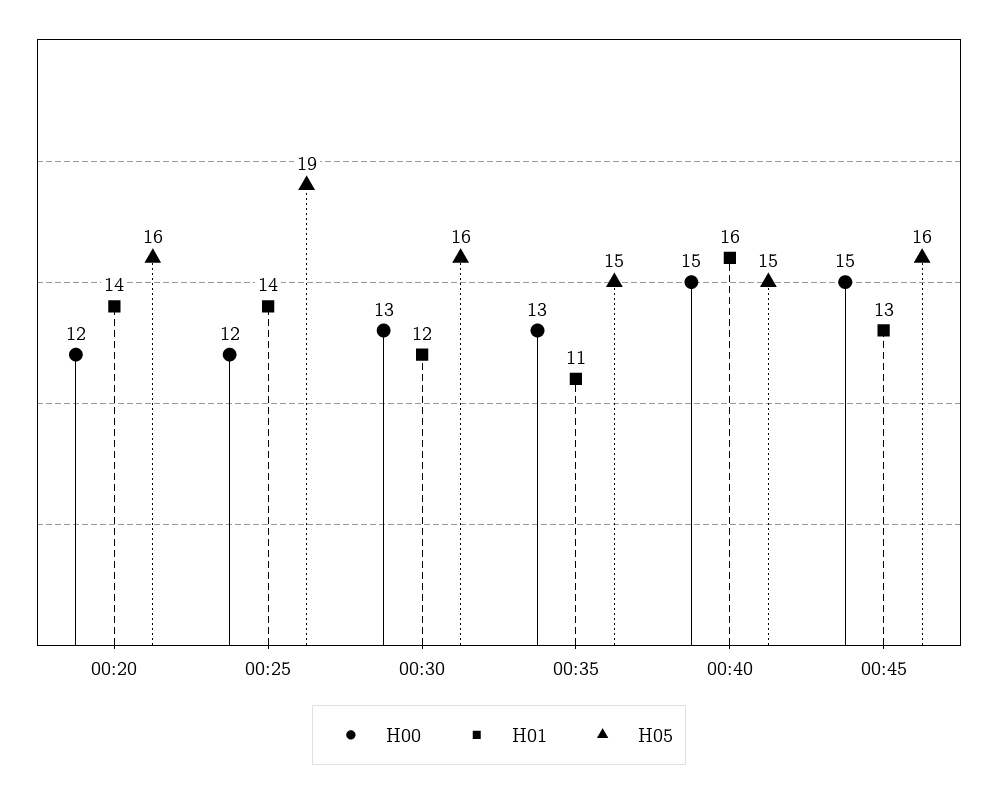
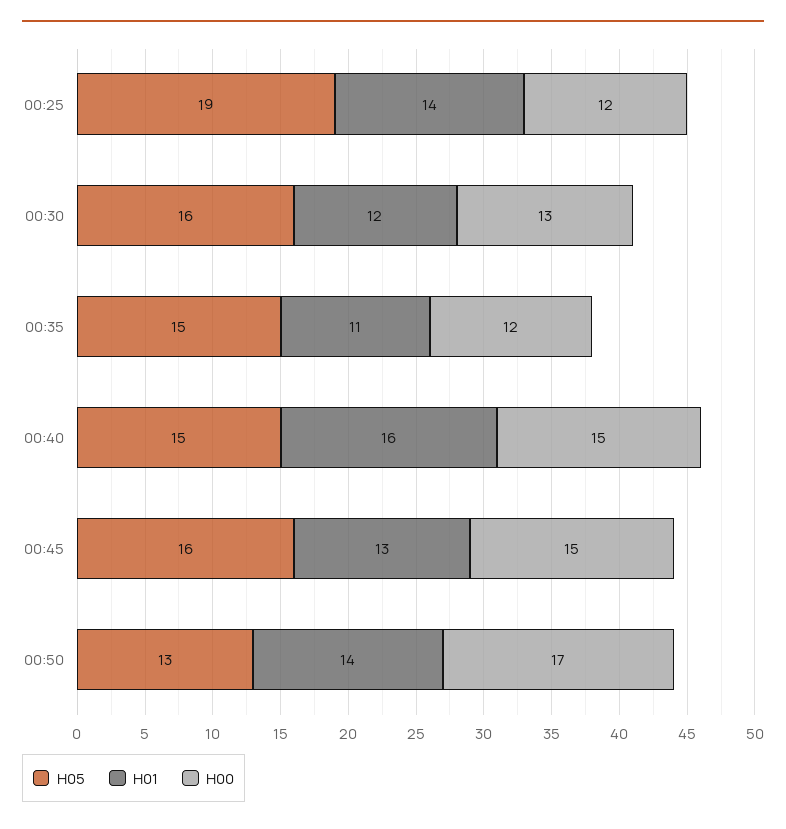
H00, 00:20: 12 -> none
H01, 00:20: 14 -> none
H05, 00:20: 16 -> none
H00, 00:35: 13 -> 12
H05, 00:50: none -> 13
H01, 00:50: none -> 14
H00, 00:50: none -> 17

